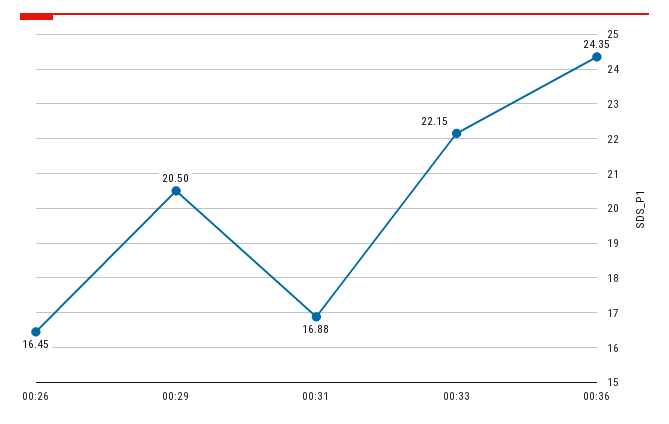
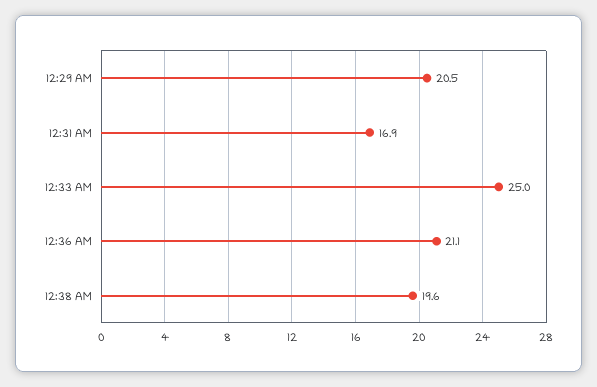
00:26: 16.45 -> none
00:33: 22.15 -> 25
00:36: 24.35 -> 21.1
12:38 AM: none -> 19.6

